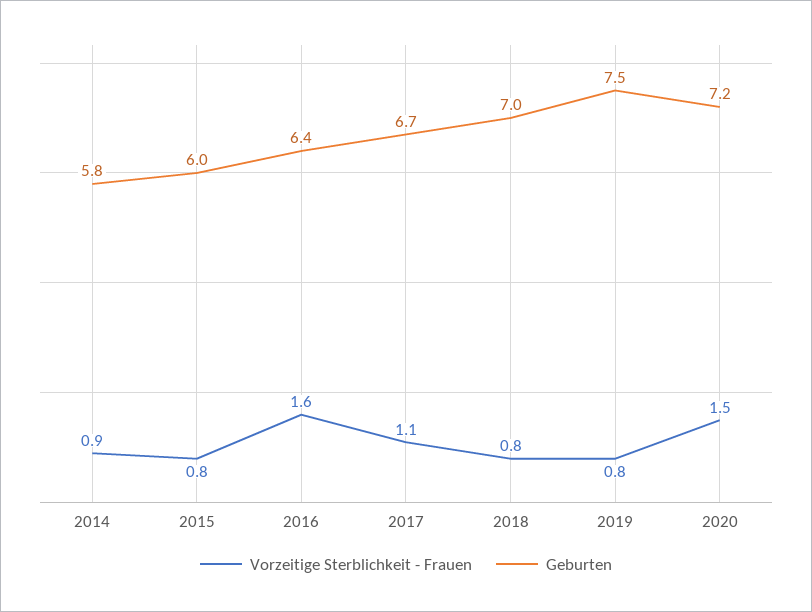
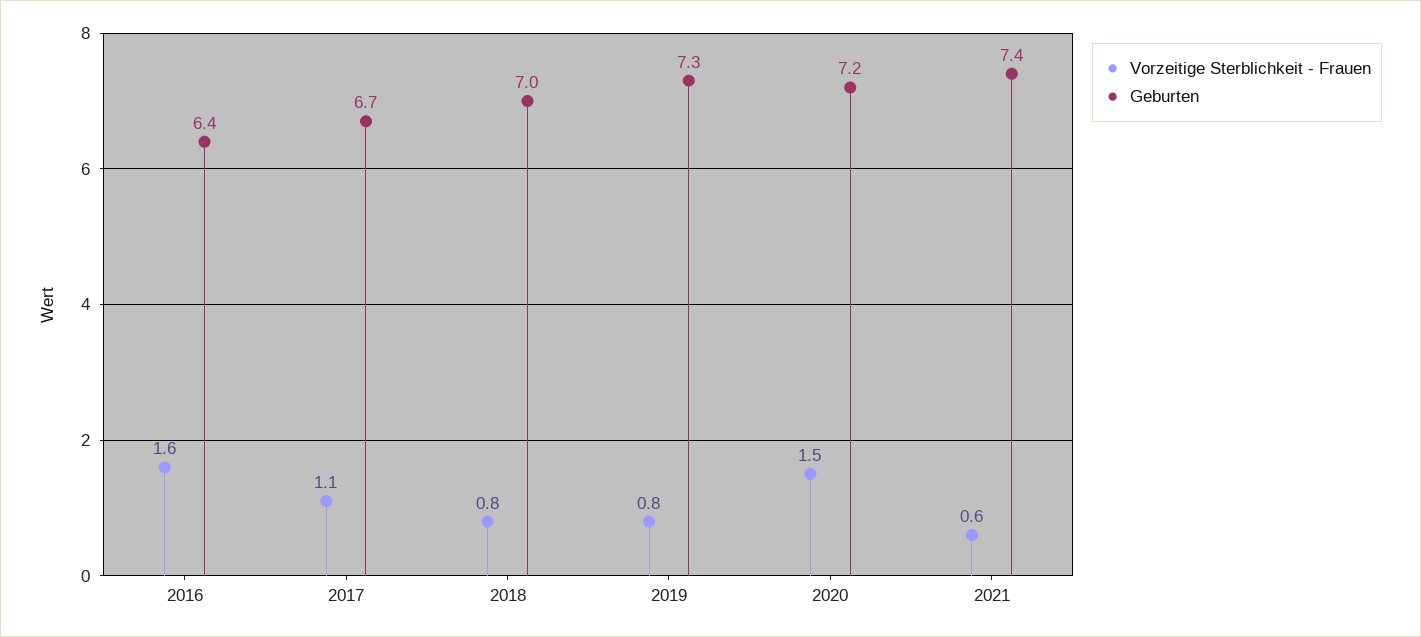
Vorzeitige Sterblichkeit - Frauen, 2014: 0.9 -> none
Geburten, 2014: 5.8 -> none
Vorzeitige Sterblichkeit - Frauen, 2015: 0.8 -> none
Geburten, 2015: 6 -> none
Geburten, 2019: 7.5 -> 7.3
Vorzeitige Sterblichkeit - Frauen, 2021: none -> 0.6
Geburten, 2021: none -> 7.4

